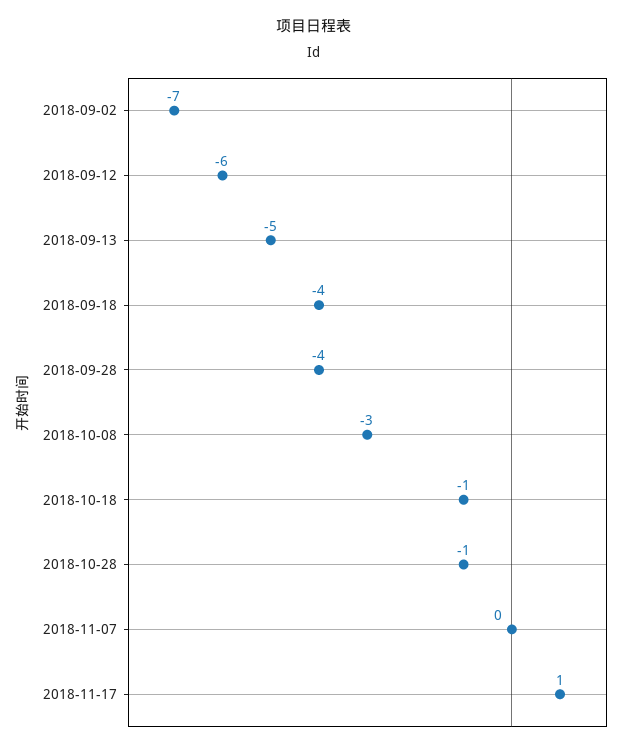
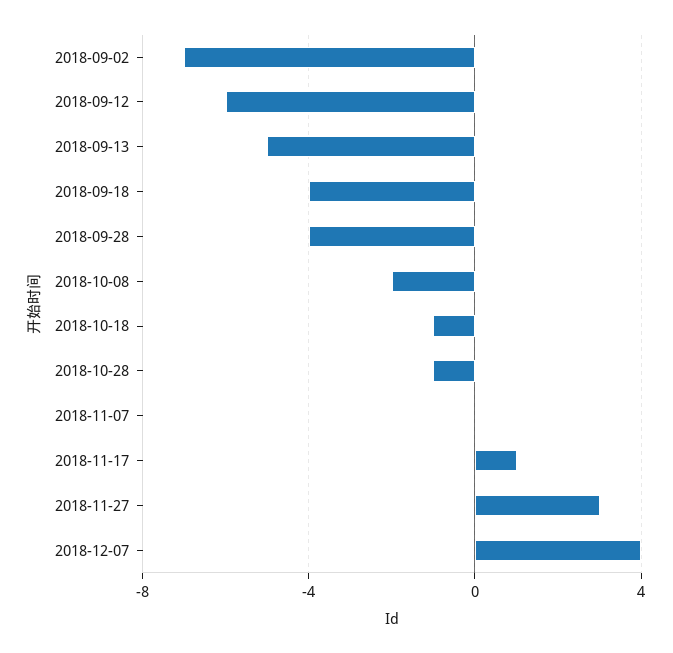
2018-10-08: -3 -> -2
2018-11-27: none -> 3
2018-12-07: none -> 4

